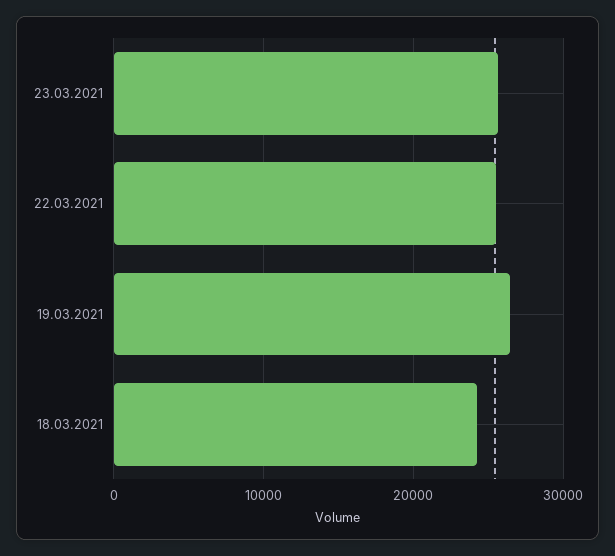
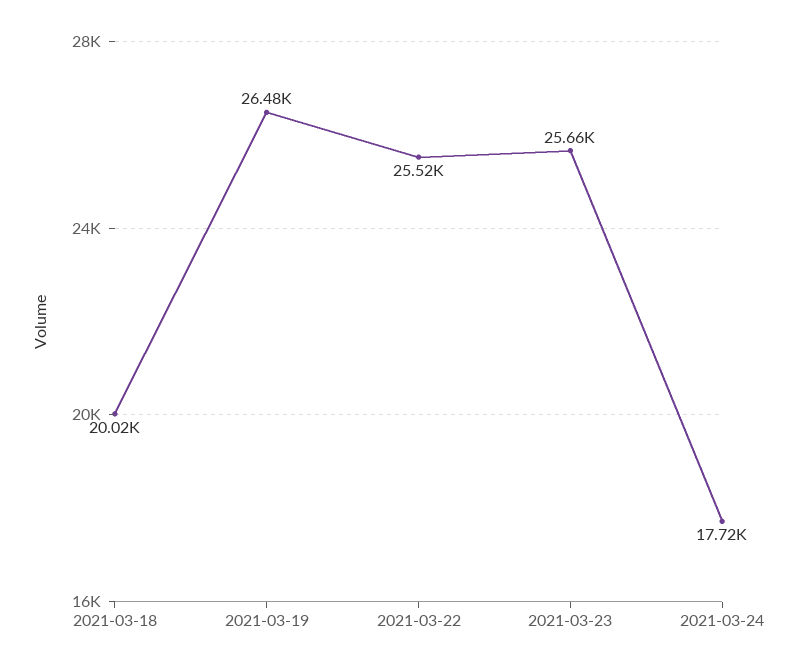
18.03.2021: 24000 -> 20020
2021-03-24: none -> 17720

